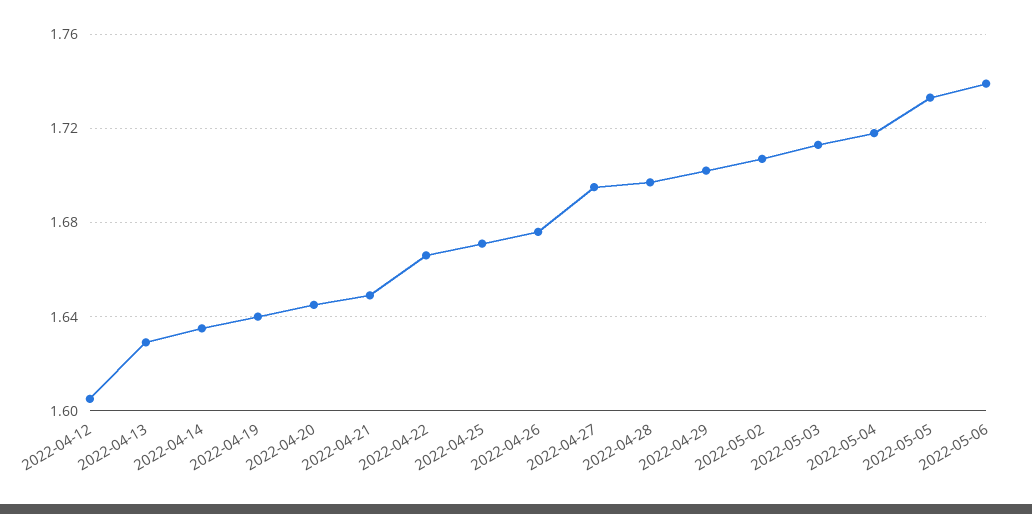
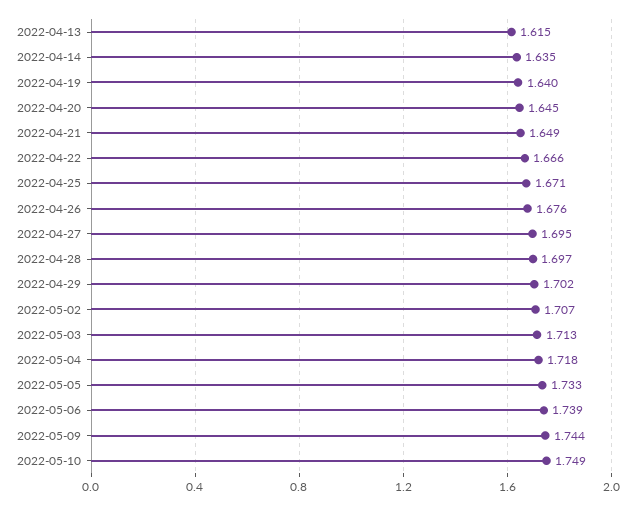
2022-04-12: 1.605 -> none
2022-04-13: 1.63 -> 1.615
2022-05-09: none -> 1.744
2022-05-10: none -> 1.749

